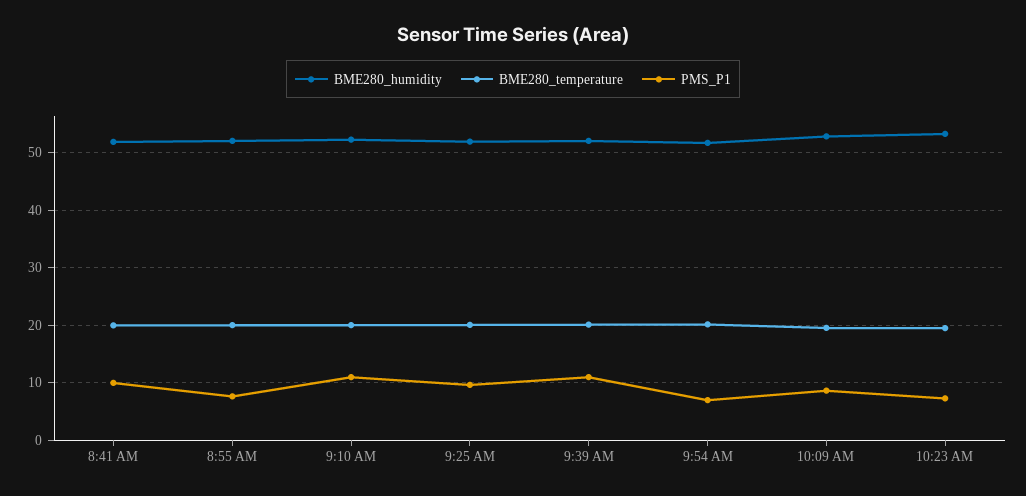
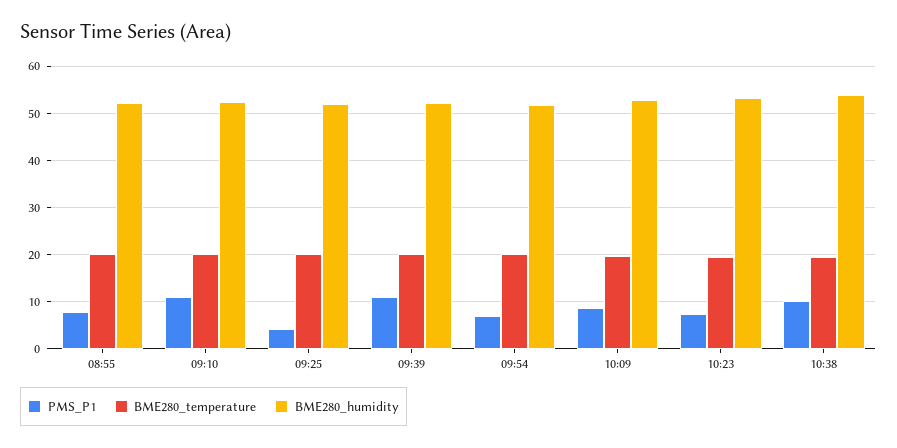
BME280_humidity, 8:41 AM: 52 -> none
BME280_temperature, 8:41 AM: 20 -> none
PMS_P1, 8:41 AM: 10 -> none
PMS_P1, 9:25 AM: 10 -> 4
PMS_P1, 10:38: none -> 10
BME280_temperature, 10:38: none -> 20
BME280_humidity, 10:38: none -> 54

